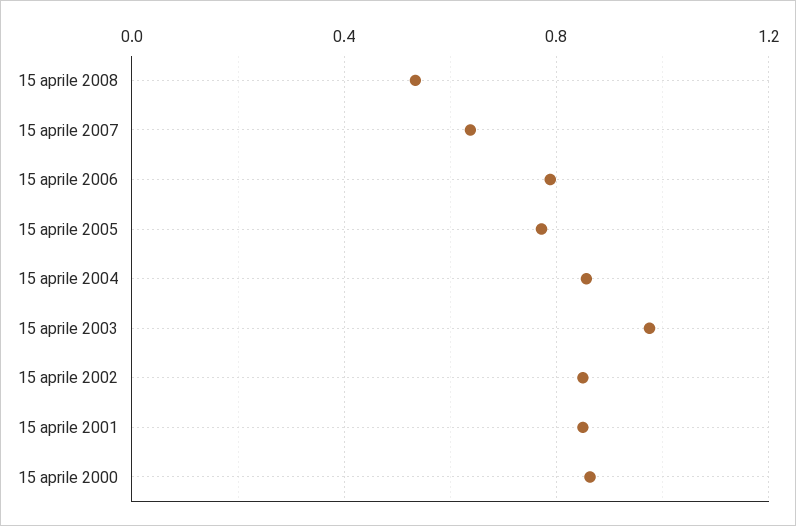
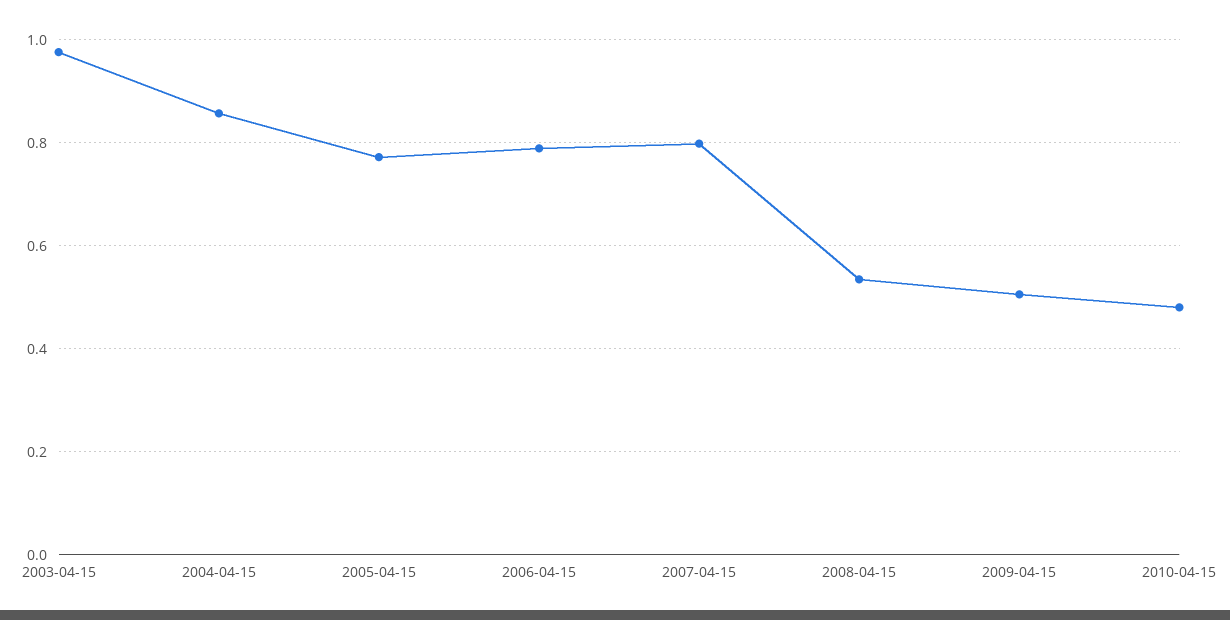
15 aprile 2007: 0.65 -> 0.8
15 aprile 2002: 0.85 -> none
15 aprile 2001: 0.85 -> none
15 aprile 2000: 0.85 -> none
2009-04-15: none -> 0.5
2010-04-15: none -> 0.48

